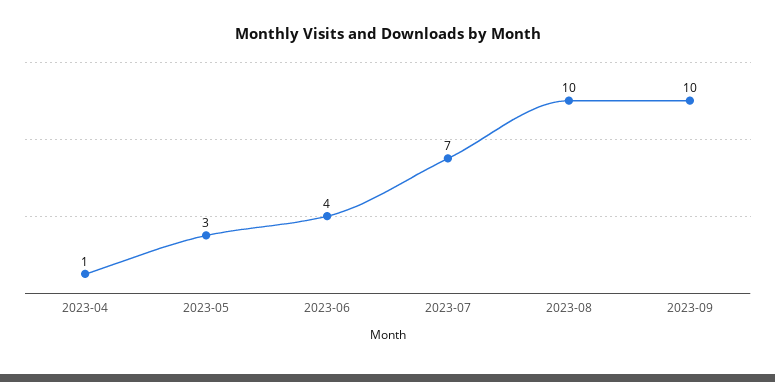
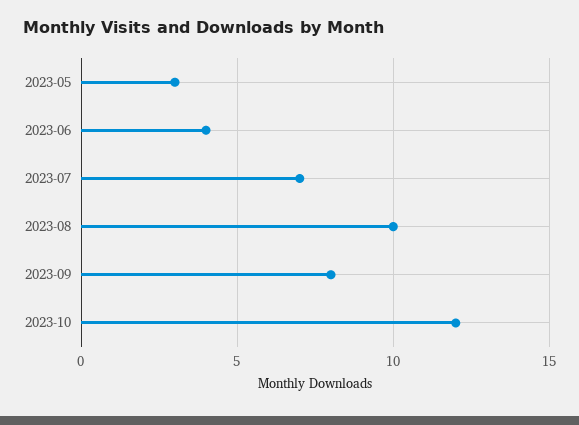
2023-04: 1 -> none
2023-09: 10 -> 8
2023-10: none -> 12

